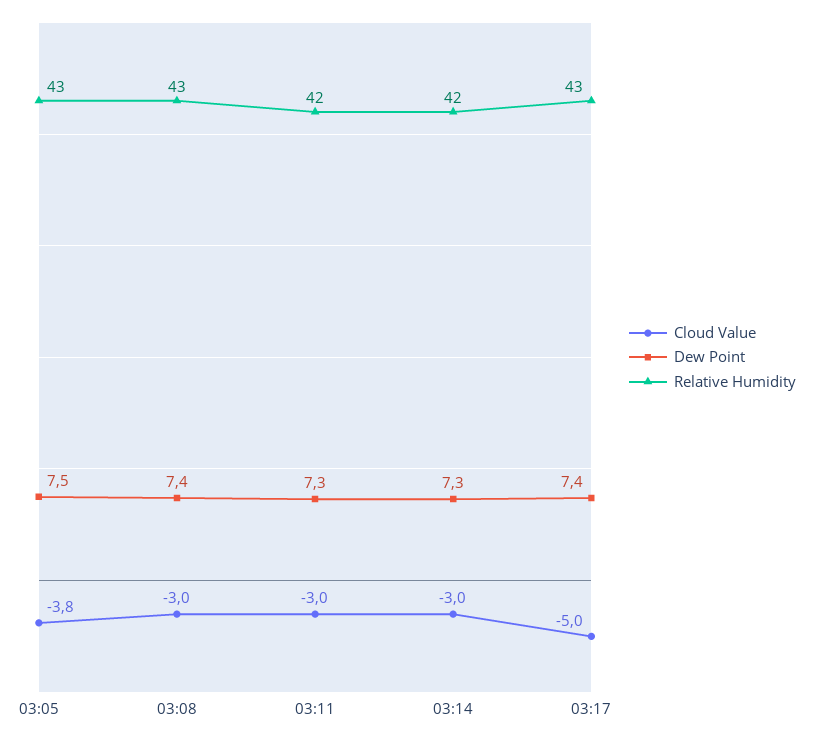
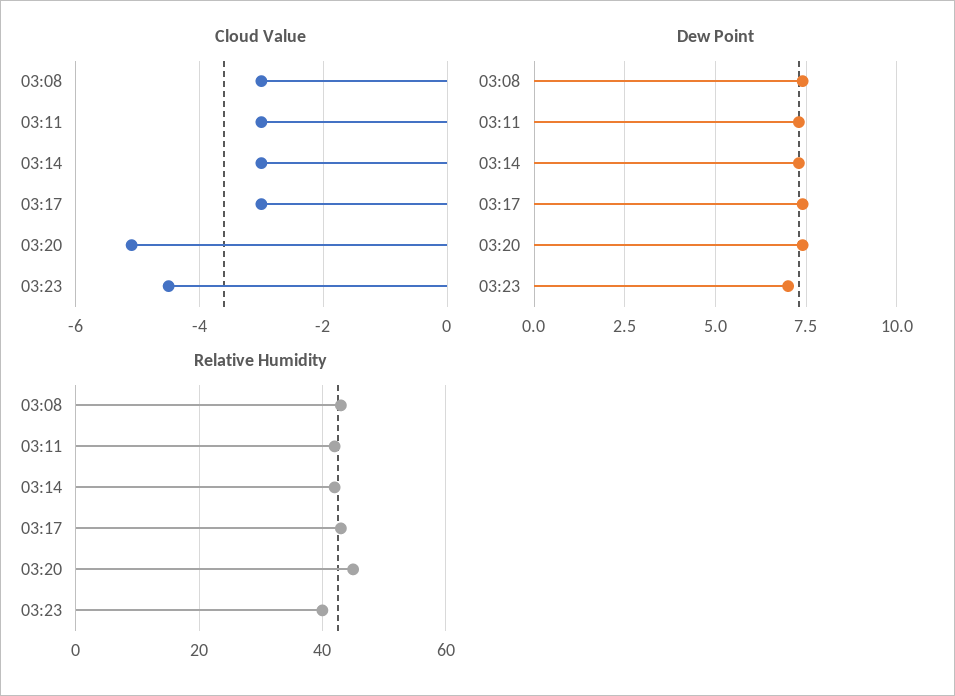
Cloud Value, 03:05: -3.8 -> none
Dew Point, 03:05: 7.5 -> none
Relative Humidity, 03:05: 43 -> none
Cloud Value, 03:17: -5 -> -3
Cloud Value, 03:20: none -> -5
Cloud Value, 03:23: none -> -4.5
Dew Point, 03:20: none -> 7.5
Dew Point, 03:23: none -> 7
Relative Humidity, 03:20: none -> 45
Relative Humidity, 03:23: none -> 40

